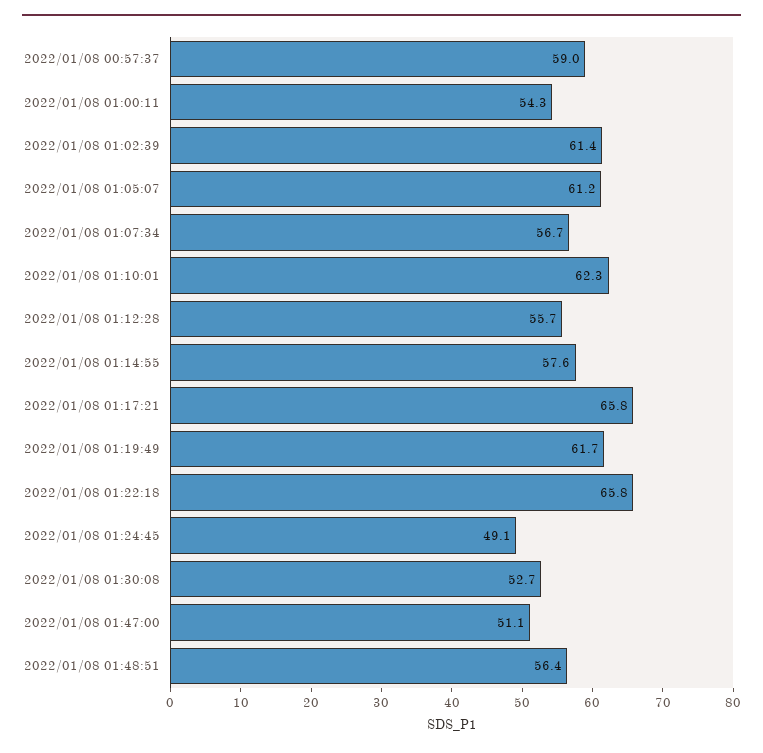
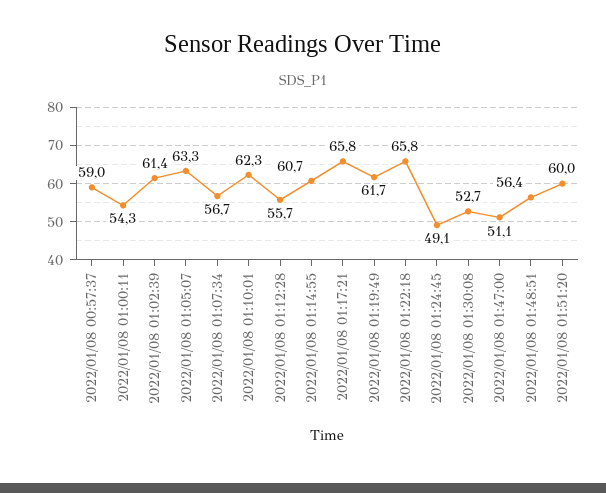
2022/01/08 01:05:07: 61.2 -> 63.3
2022/01/08 01:14:55: 57.6 -> 60.7
2022/01/08 01:51:20: none -> 60

